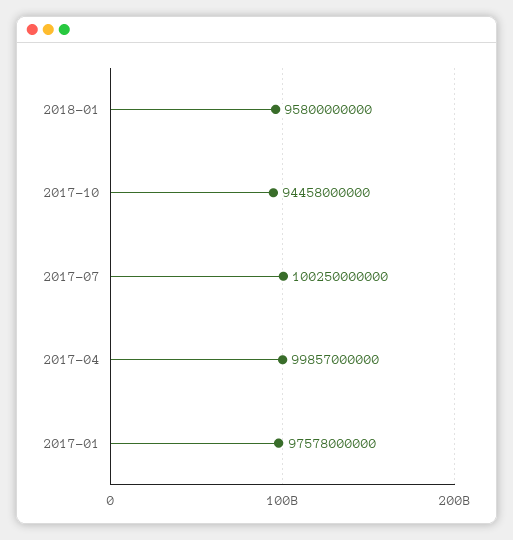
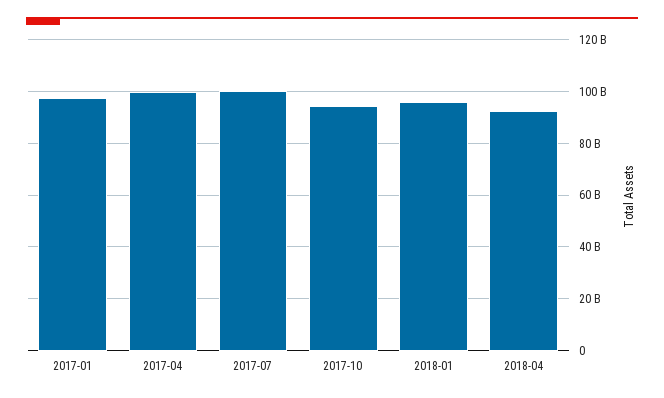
2018-04: none -> 92500000000

